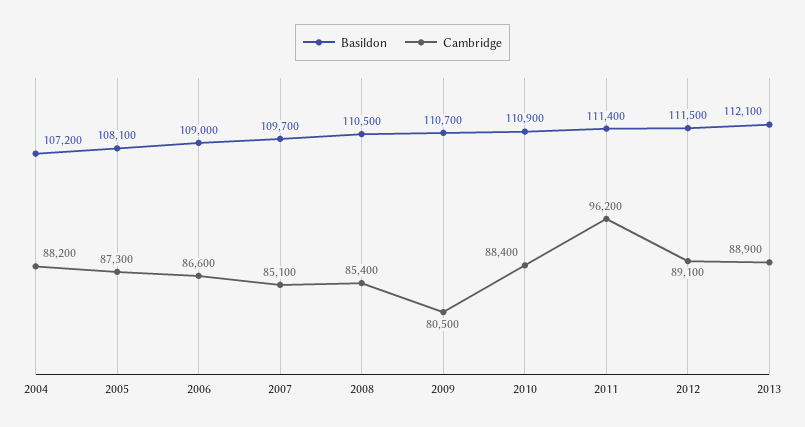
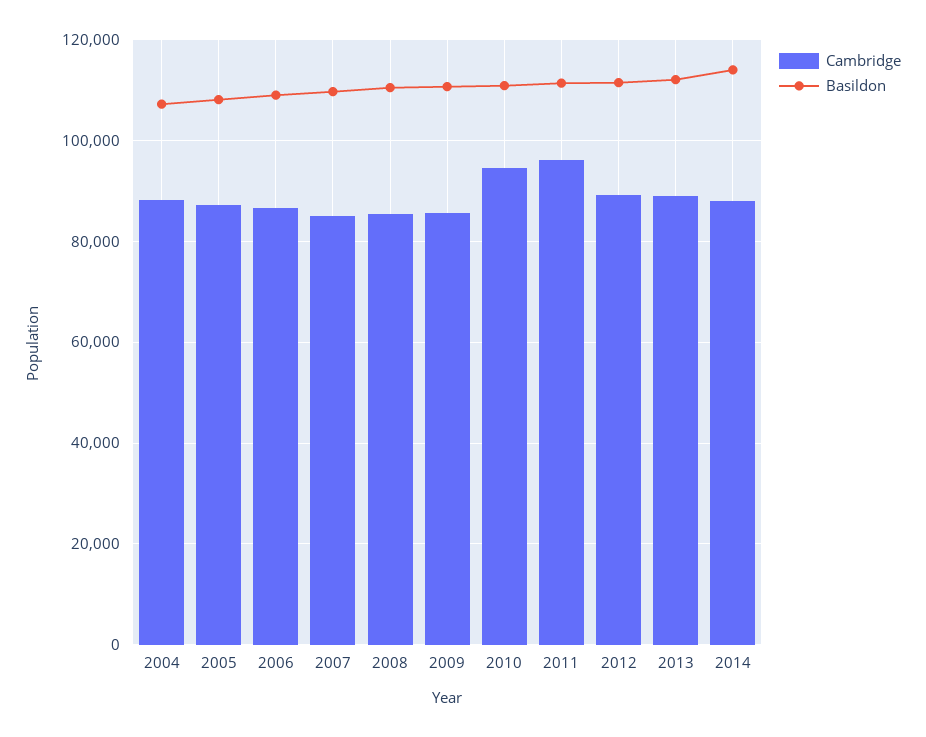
Cambridge, 2009: 80500 -> 86000
Cambridge, 2010: 88400 -> 94000
Cambridge, 2014: none -> 88000
Basildon, 2014: none -> 114000

